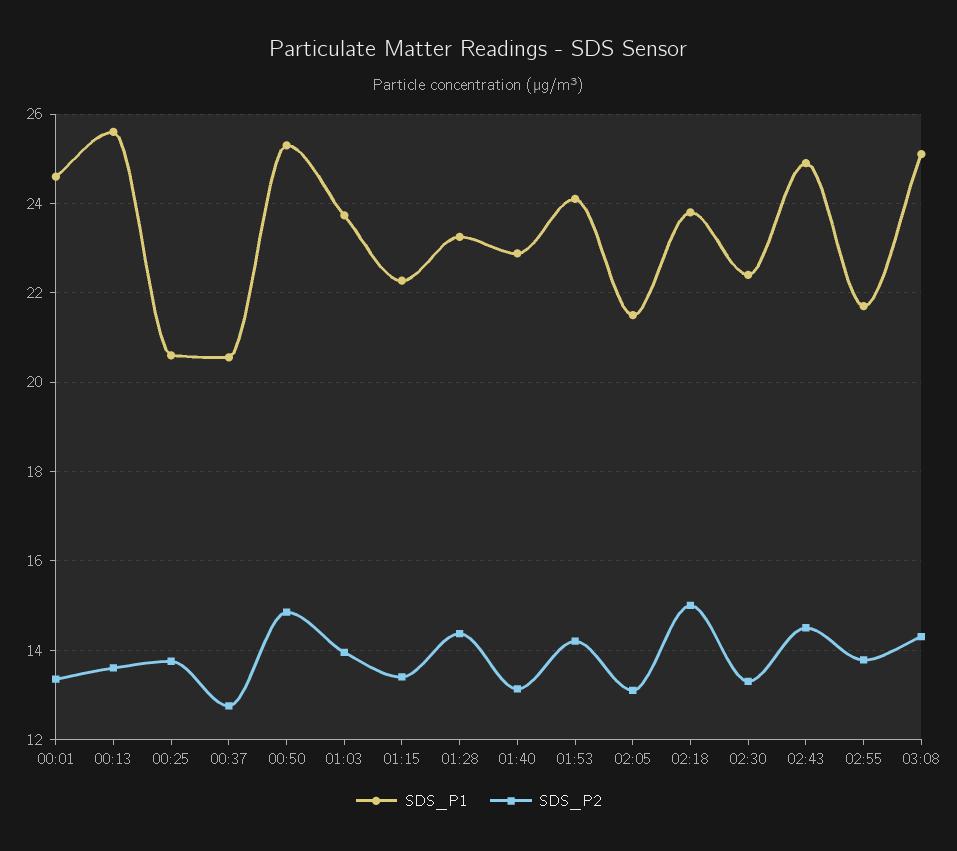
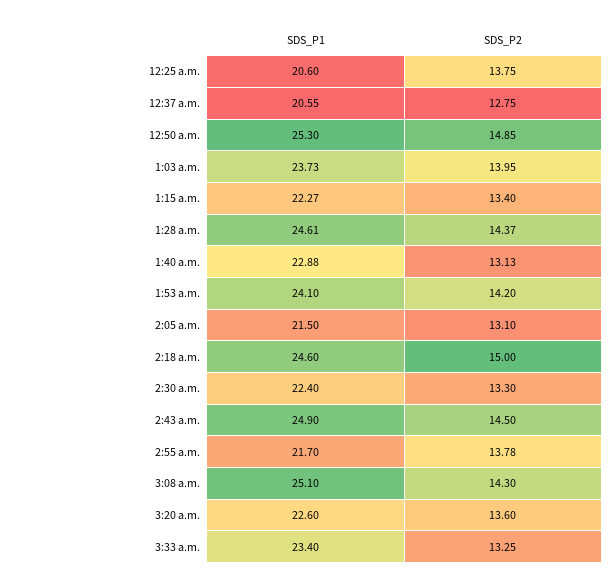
SDS_P1, 00:01: 24.6 -> none
SDS_P2, 00:01: 13.4 -> none
SDS_P1, 00:13: 25.6 -> none
SDS_P2, 00:13: 13.6 -> none
SDS_P1, 01:28: 23.2 -> 24.61
SDS_P1, 02:18: 23.8 -> 24.6
SDS_P1, 3:20 a.m.: none -> 22.6
SDS_P2, 3:20 a.m.: none -> 13.6
SDS_P1, 3:33 a.m.: none -> 23.4
SDS_P2, 3:33 a.m.: none -> 13.25

